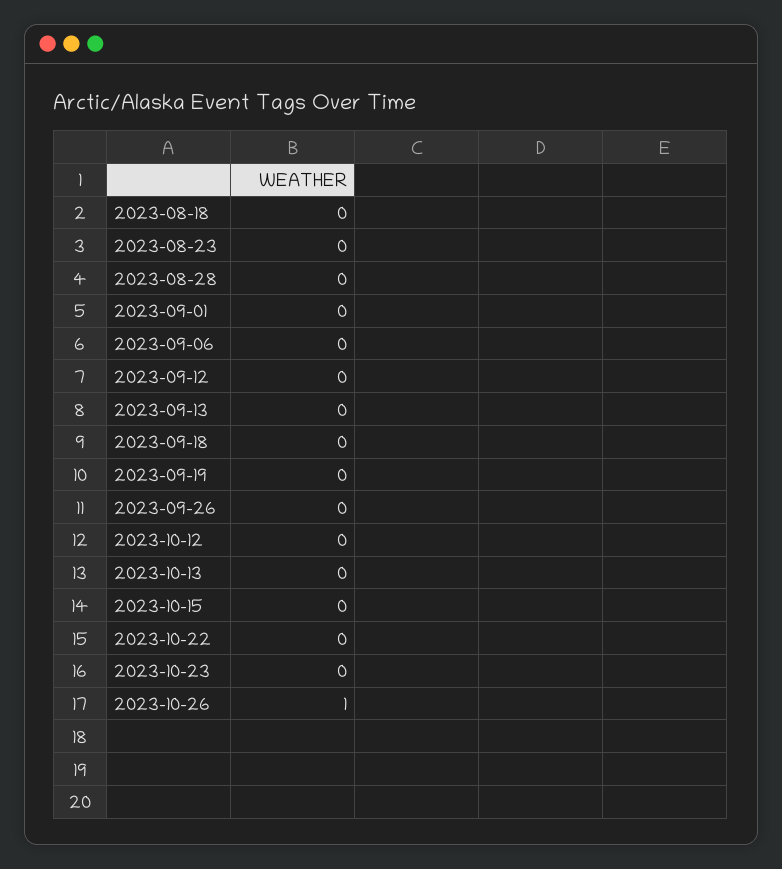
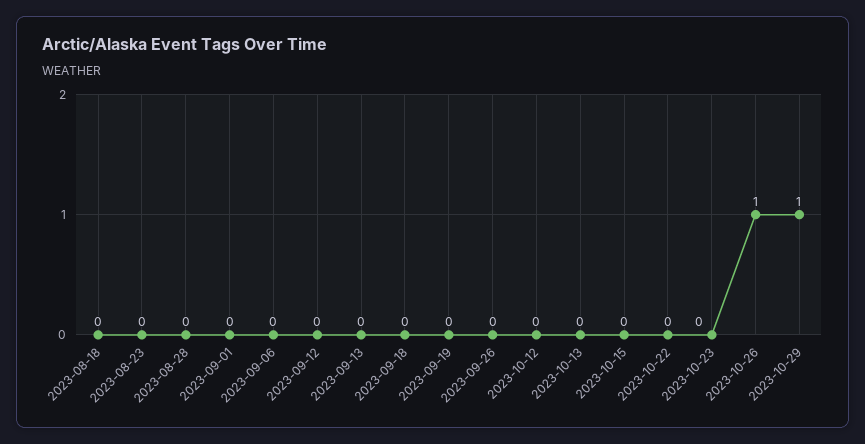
2023-10-29: none -> 1

